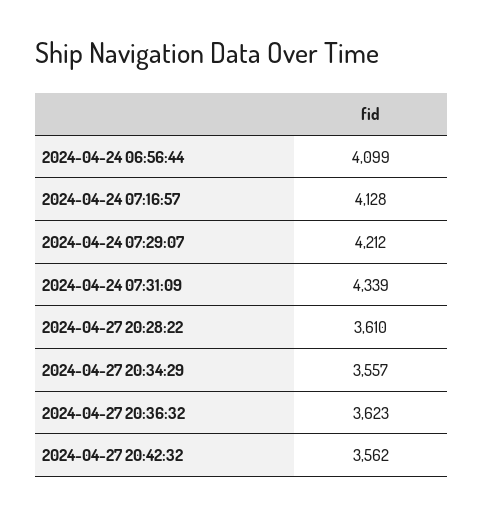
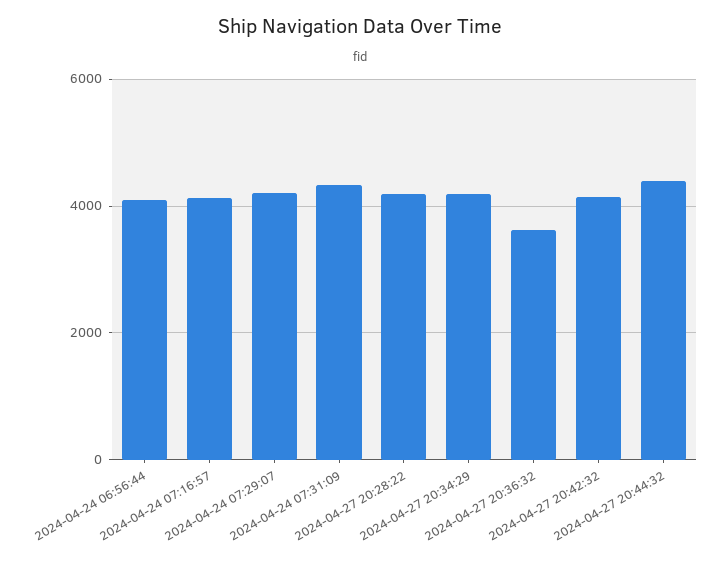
2024-04-27 20:28:22: 3610 -> 4200
2024-04-27 20:34:29: 3557 -> 4200
2024-04-27 20:42:32: 3562 -> 4200
2024-04-27 20:44:32: none -> 4400

